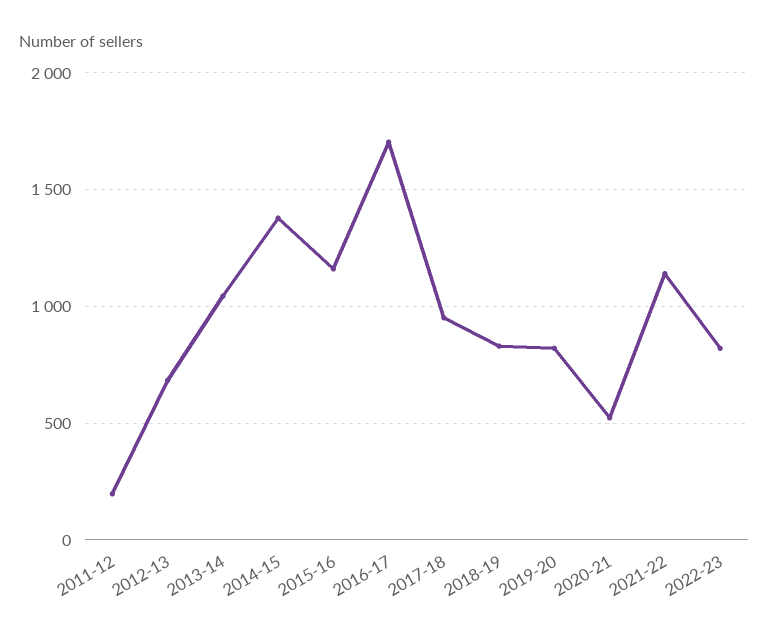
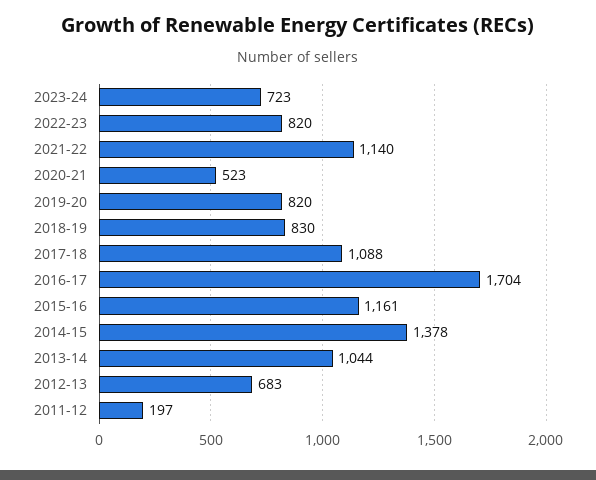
2017-18: 950 -> 1088
2023-24: none -> 723

